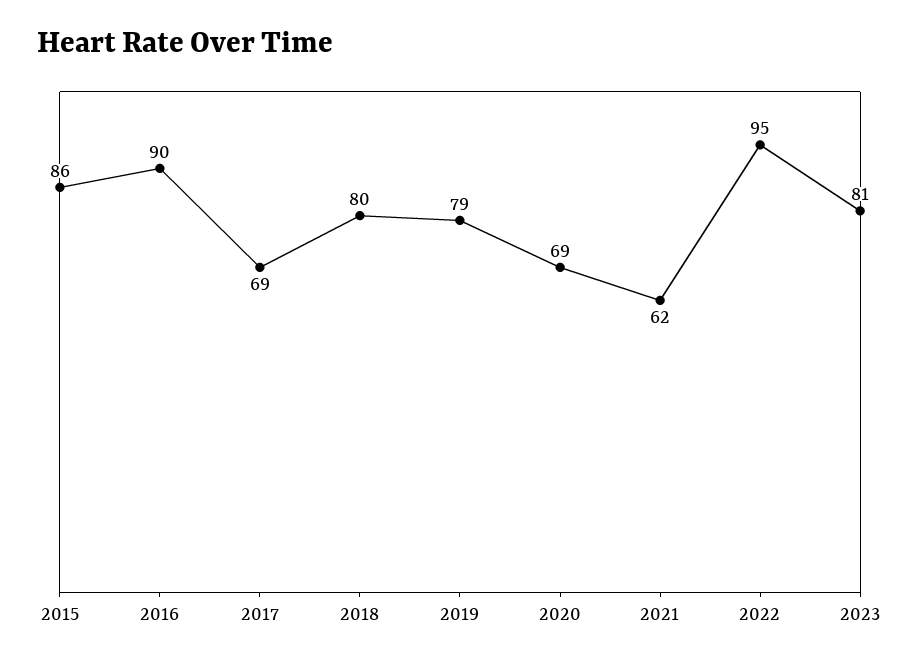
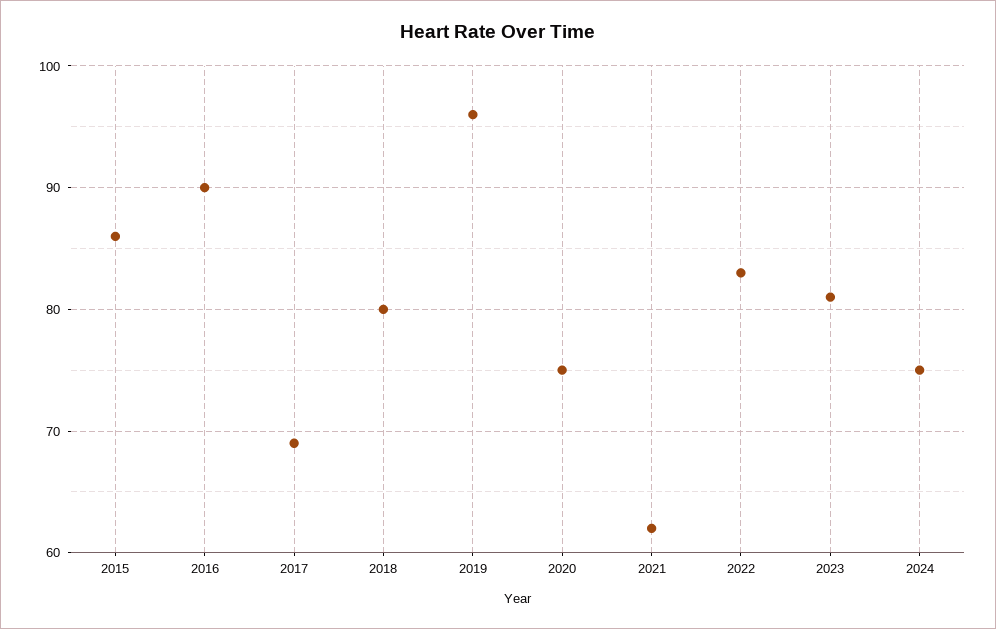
2019: 79 -> 96
2020: 69 -> 75
2022: 95 -> 83
2024: none -> 75

